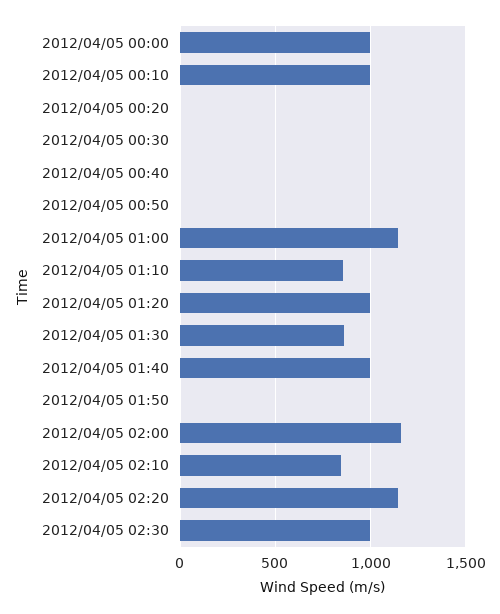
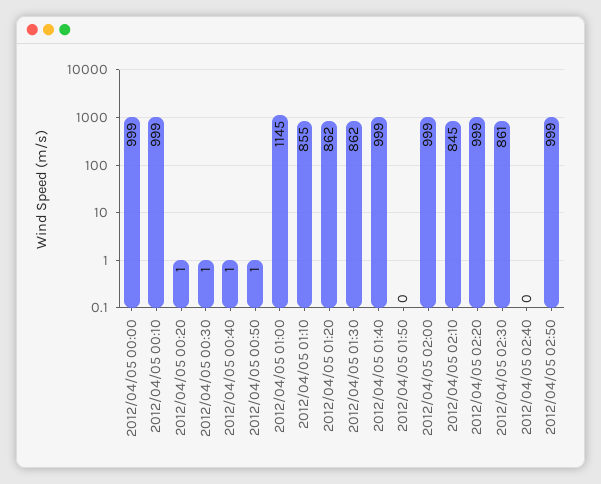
2012/04/05 01:20: 1000 -> 862
2012/04/05 02:00: 1150 -> 999
2012/04/05 02:20: 1150 -> 999
2012/04/05 02:30: 1000 -> 861
2012/04/05 02:40: none -> 0
2012/04/05 02:50: none -> 999

